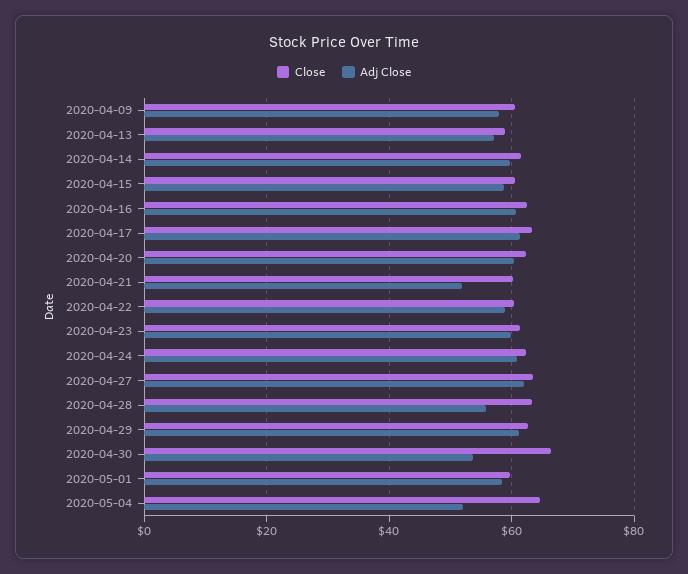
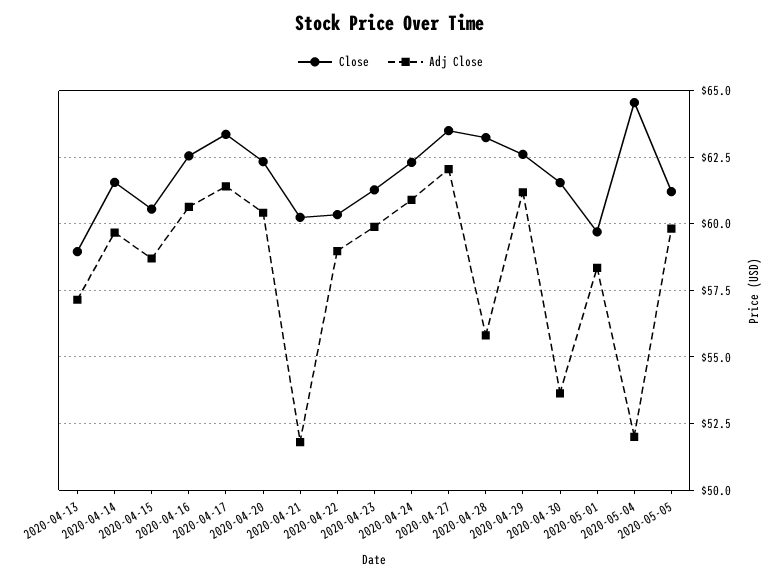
Close, 2020-04-09: 60 -> none
Adj Close, 2020-04-09: 58 -> none
Close, 2020-04-30: 66 -> 61.5
Close, 2020-05-05: none -> 61.25
Adj Close, 2020-05-05: none -> 59.75

